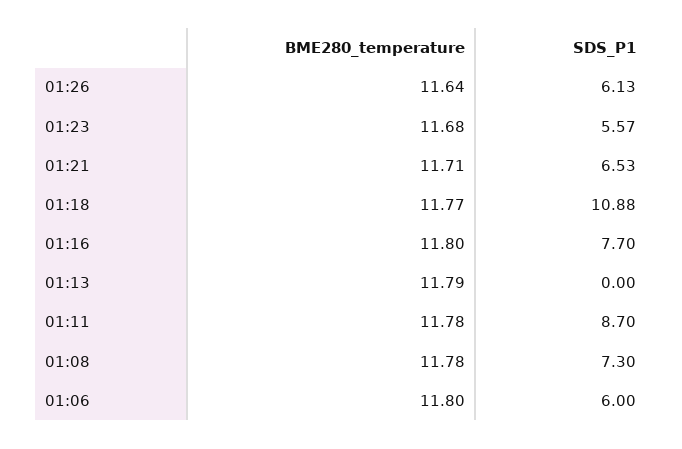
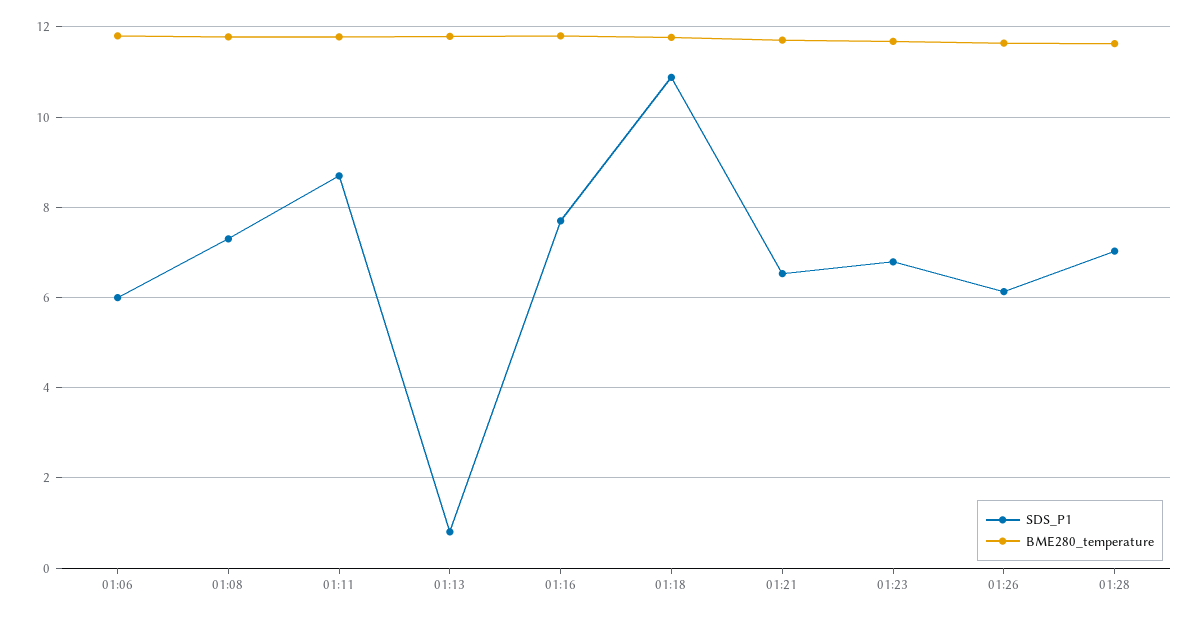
SDS_P1, 01:23: 5.57 -> 6.8
SDS_P1, 01:13: 0 -> 0.8
SDS_P1, 01:28: none -> 7
BME280_temperature, 01:28: none -> 11.6

